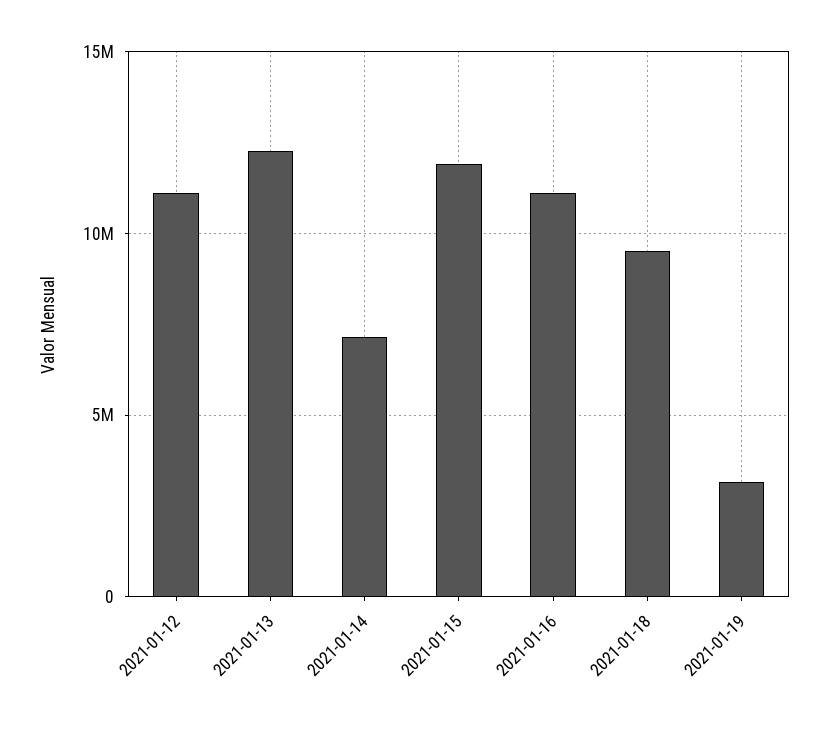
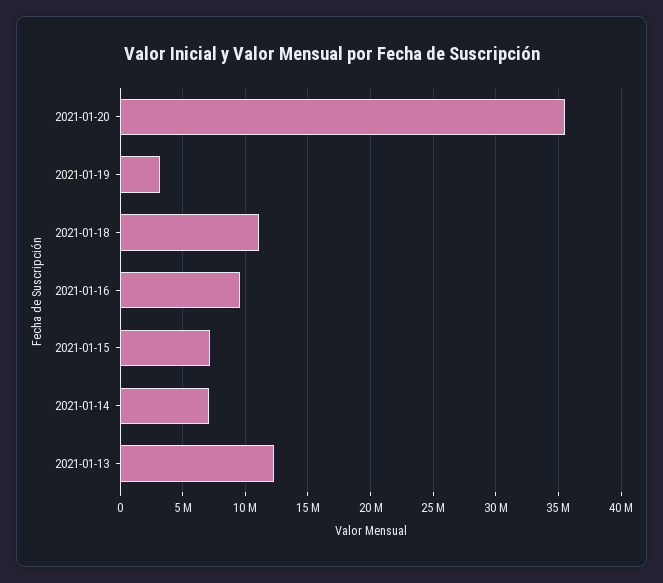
2021-01-12: 11000000 -> none
2021-01-15: 12000000 -> 7000000
2021-01-16: 11000000 -> 9500000
2021-01-18: 9500000 -> 11000000
2021-01-20: none -> 35500000

